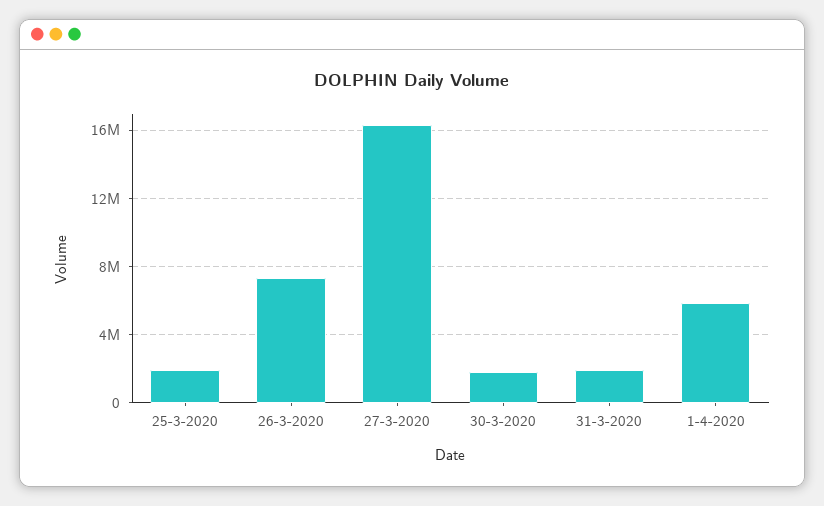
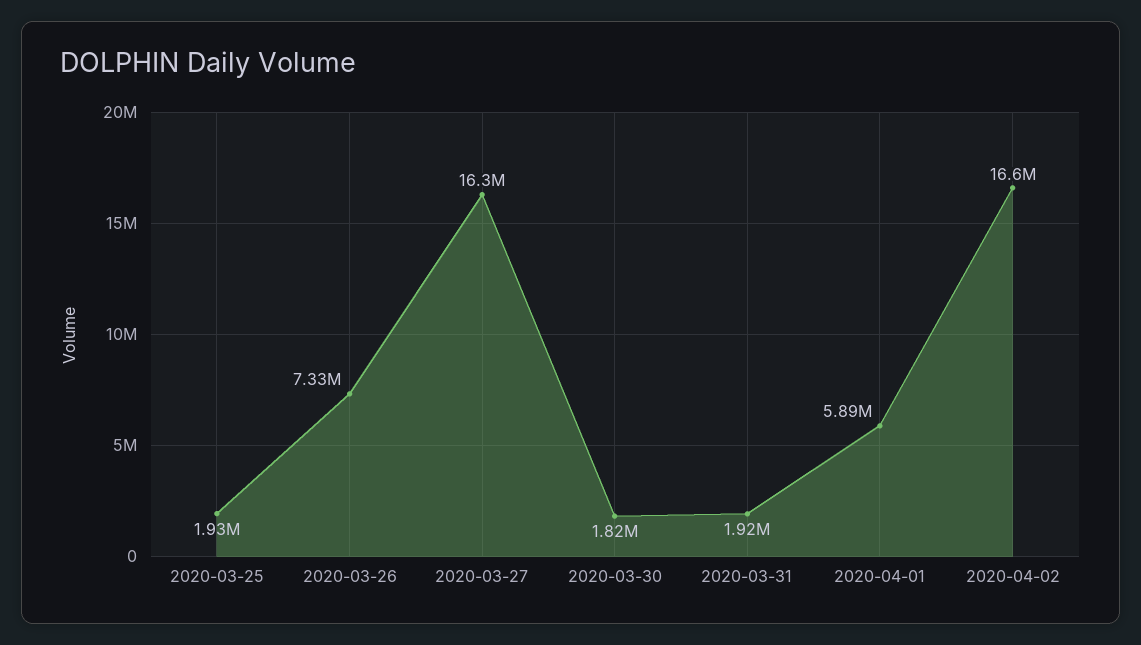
2020-04-02: none -> 16600000

